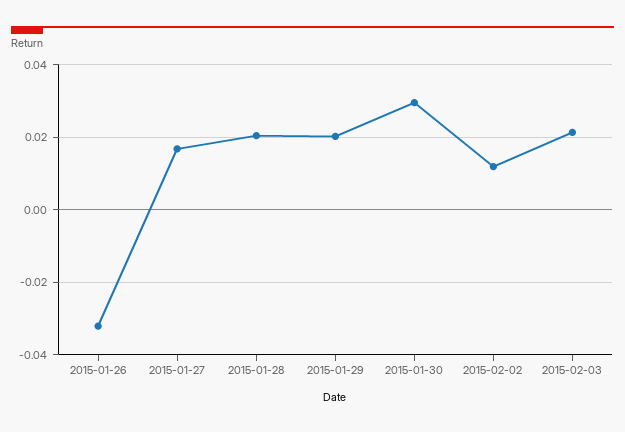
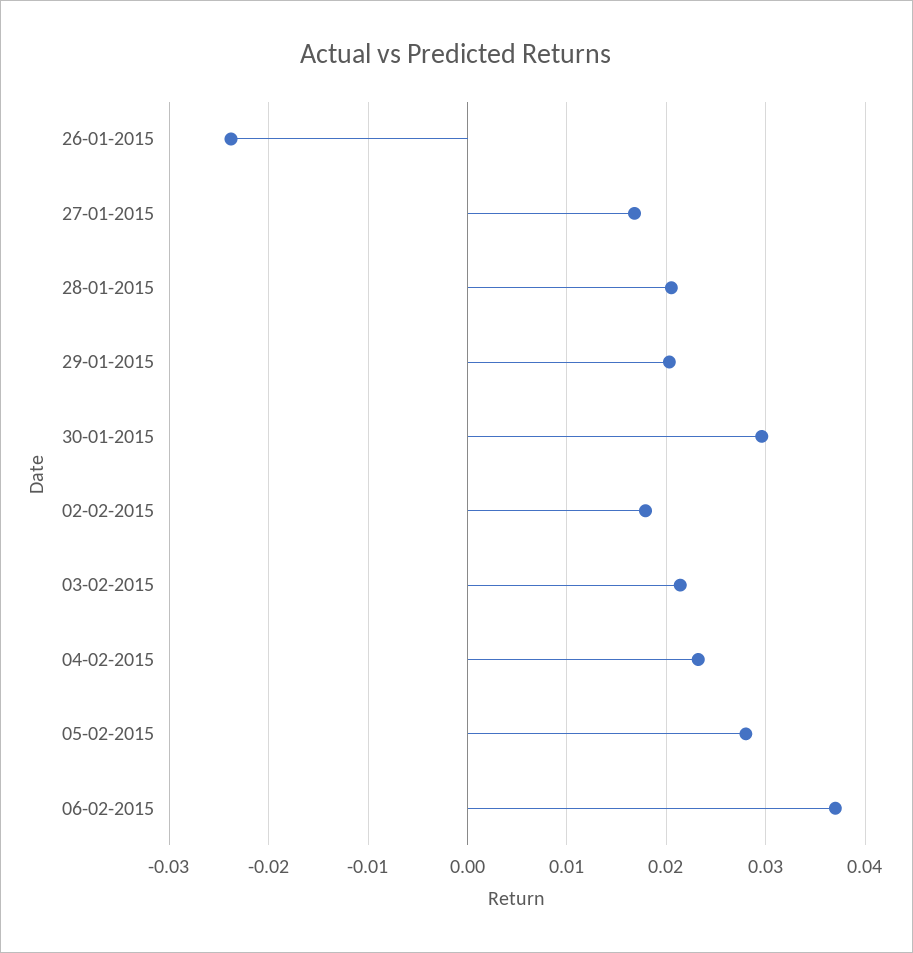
2015-01-26: -0.032 -> -0.024
2015-02-02: 0.012 -> 0.018
04-02-2015: none -> 0.023
05-02-2015: none -> 0.028
06-02-2015: none -> 0.037

